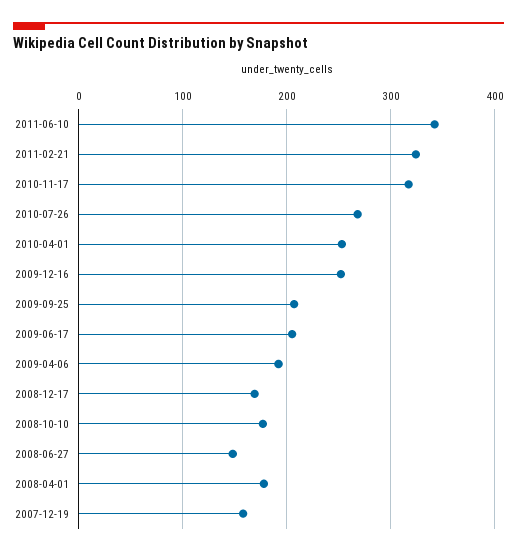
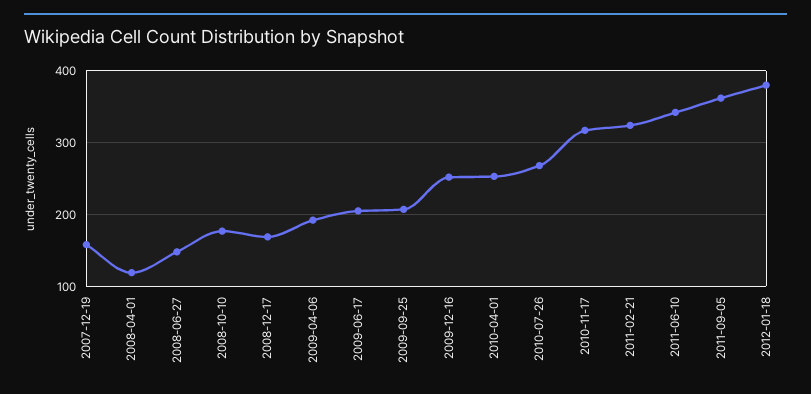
2008-04-01: 180 -> 120
2011-09-05: none -> 360
2012-01-18: none -> 380

